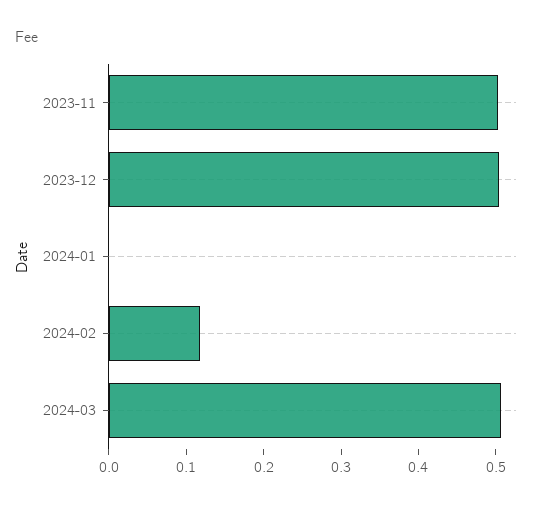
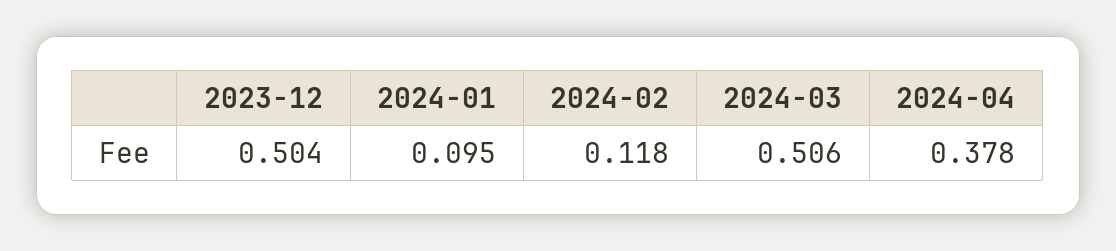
2023-11: 0.5 -> none
2024-01: 0 -> 0.095
2024-04: none -> 0.378

